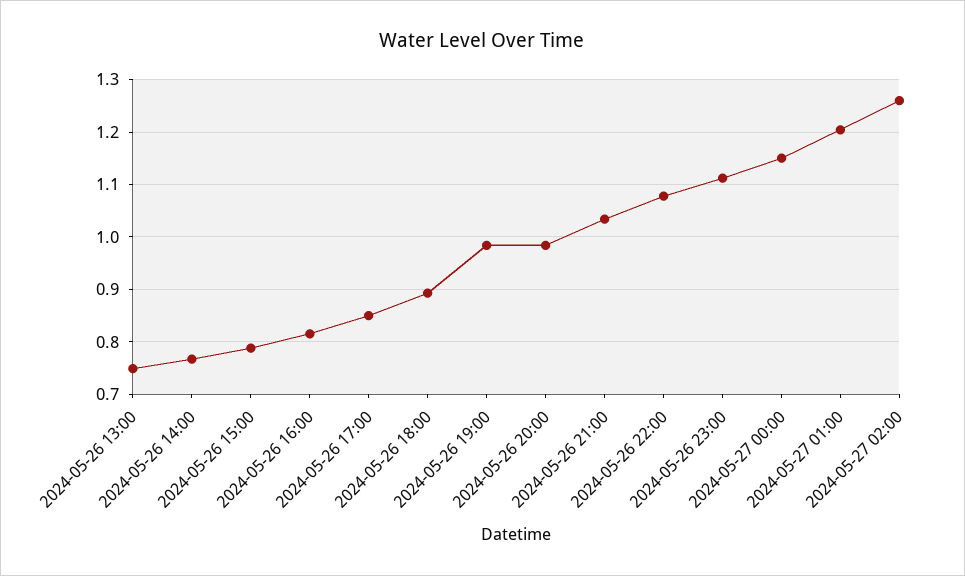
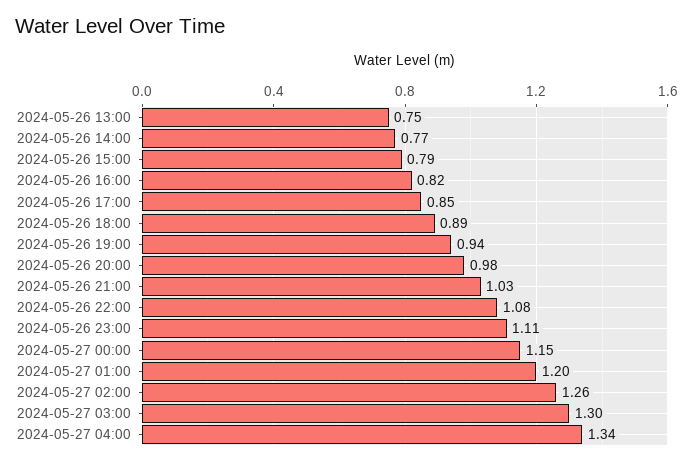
2024-05-26 19:00: 0.98 -> 0.94
2024-05-27 03:00: none -> 1.3
2024-05-27 04:00: none -> 1.34

